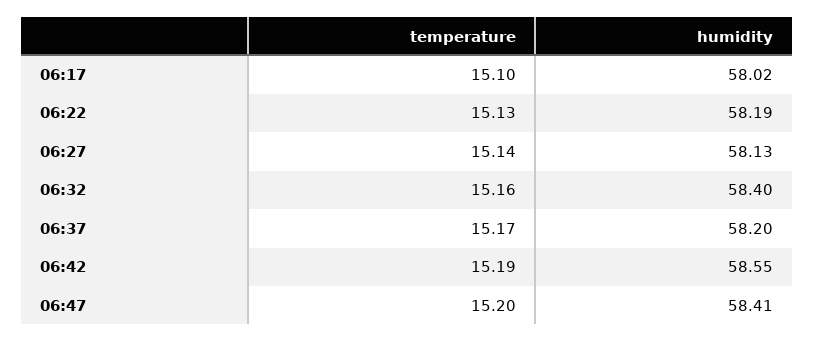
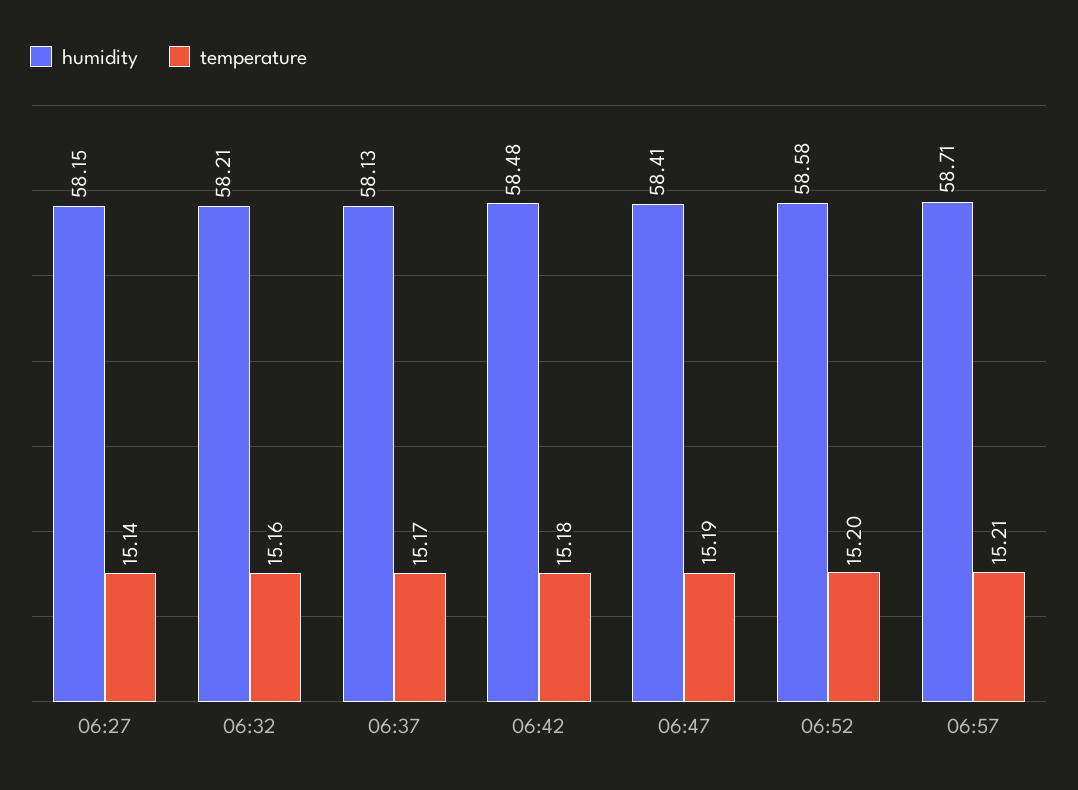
temperature, 06:17: 15.1 -> none
humidity, 06:17: 58.02 -> none
temperature, 06:22: 15.13 -> none
humidity, 06:22: 58.19 -> none
humidity, 06:27: 58.13 -> 58.15
humidity, 06:32: 58.4 -> 58.21
humidity, 06:37: 58.2 -> 58.13
temperature, 06:42: 15.19 -> 15.18
humidity, 06:42: 58.55 -> 58.48
temperature, 06:47: 15.2 -> 15.19
humidity, 06:52: none -> 58.58
temperature, 06:52: none -> 15.2
humidity, 06:57: none -> 58.71
temperature, 06:57: none -> 15.21

